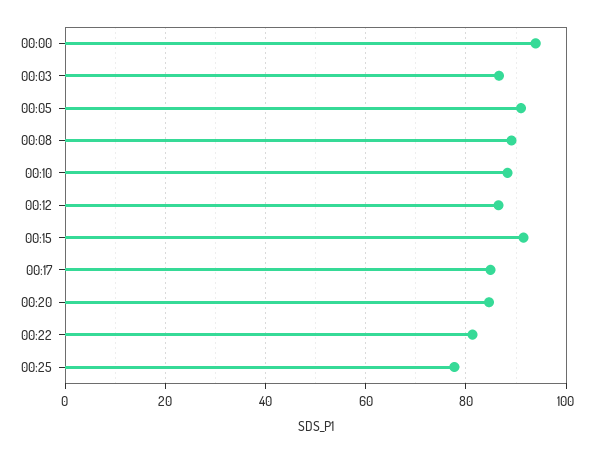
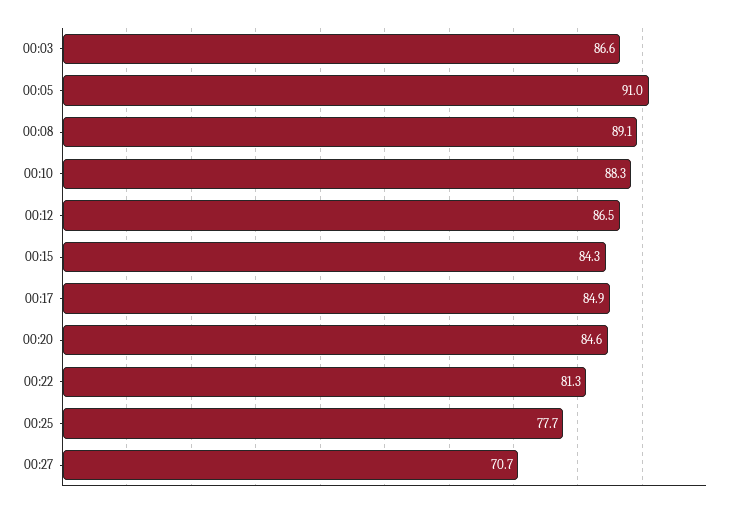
00:00: 94 -> none
00:15: 92 -> 84.3
00:27: none -> 70.7

